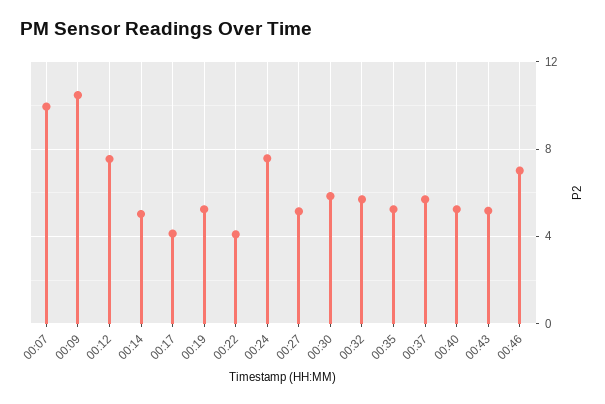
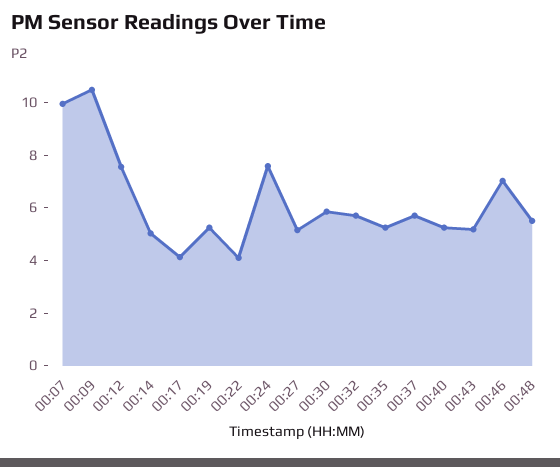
00:48: none -> 5.5

